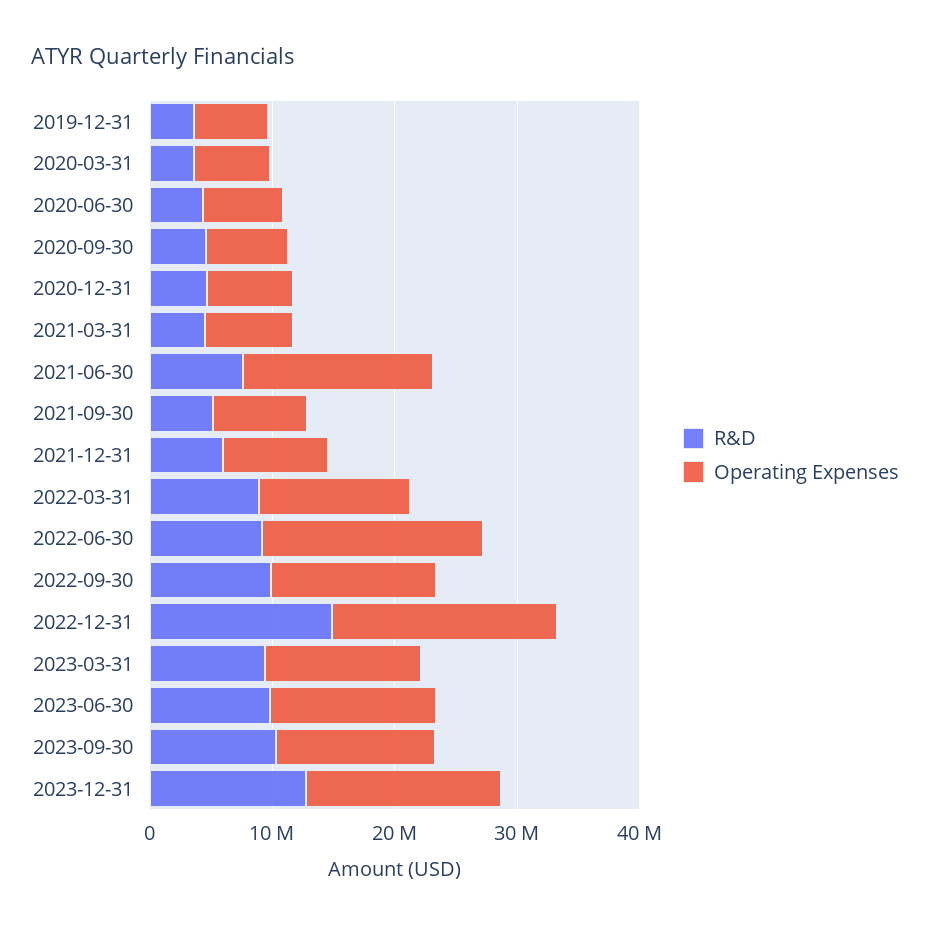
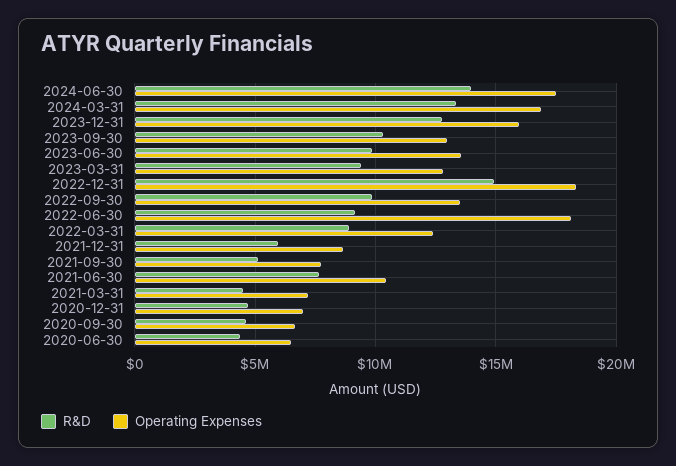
R&D, 2019-12-31: 4000000 -> none
Operating Expenses, 2019-12-31: 6000000 -> none
R&D, 2020-03-31: 4000000 -> none
Operating Expenses, 2020-03-31: 6000000 -> none
Operating Expenses, 2021-06-30: 16000000 -> 10500000
R&D, 2024-06-30: none -> 14000000
Operating Expenses, 2024-06-30: none -> 17500000
R&D, 2024-03-31: none -> 13500000
Operating Expenses, 2024-03-31: none -> 17000000

